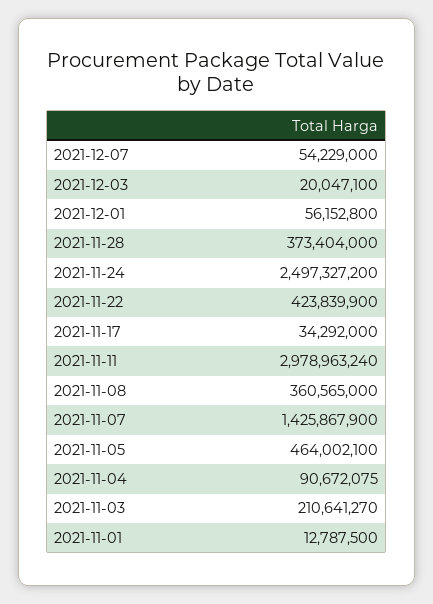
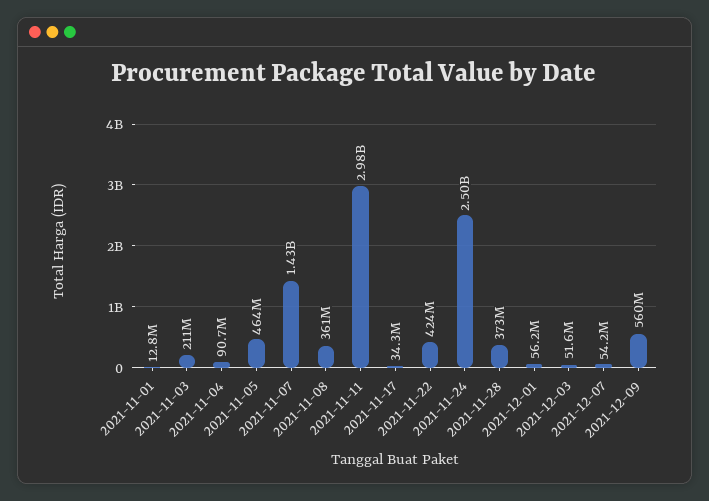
2021-12-03: 20047100 -> 51600000
2021-12-09: none -> 560000000

